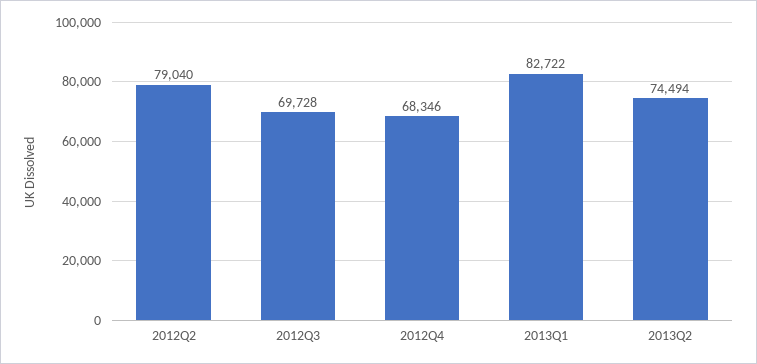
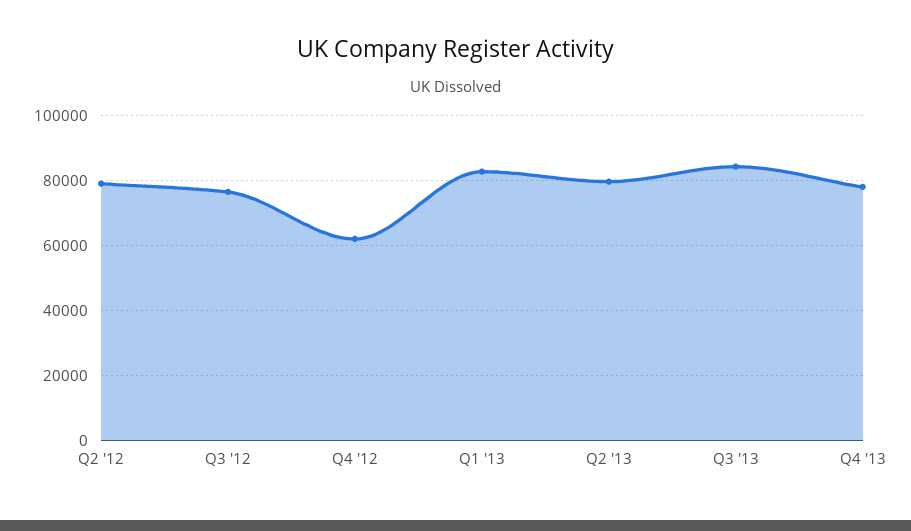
2012Q3: 69728 -> 76000
2012Q4: 68346 -> 62000
2013Q2: 74494 -> 80000
Q3 '13: none -> 84000
Q4 '13: none -> 78000

